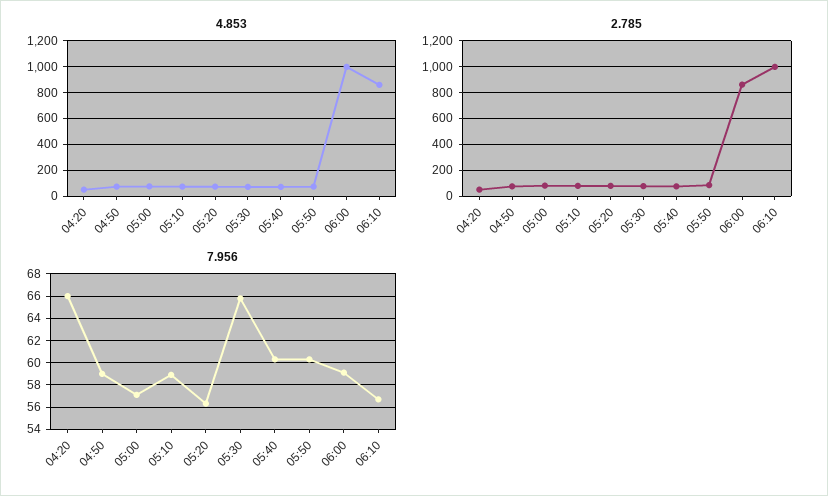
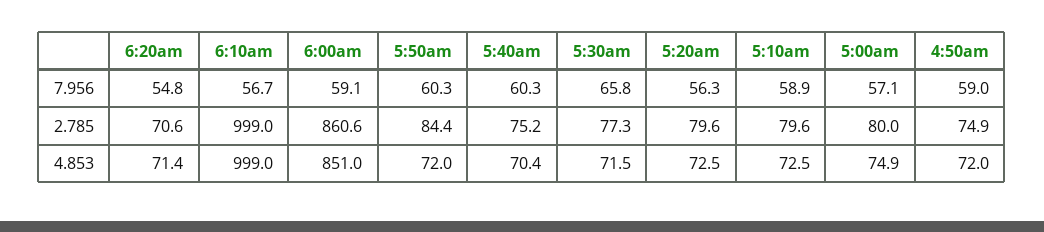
4.853, 04:20: 50 -> none
4.853, 06:00: 1000 -> 851
4.853, 06:10: 850 -> 999
2.785, 04:20: 50 -> none
7.956, 04:20: 66 -> none
7.956, 6:20am: none -> 54.8
2.785, 6:20am: none -> 70.6
4.853, 6:20am: none -> 71.4

